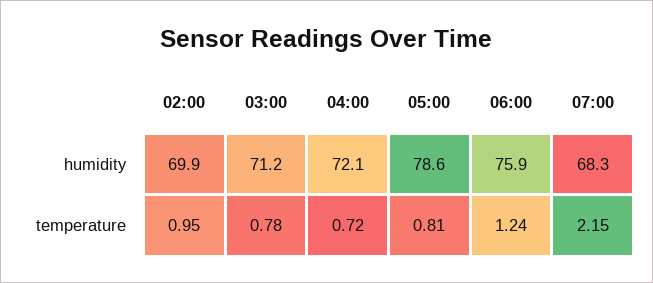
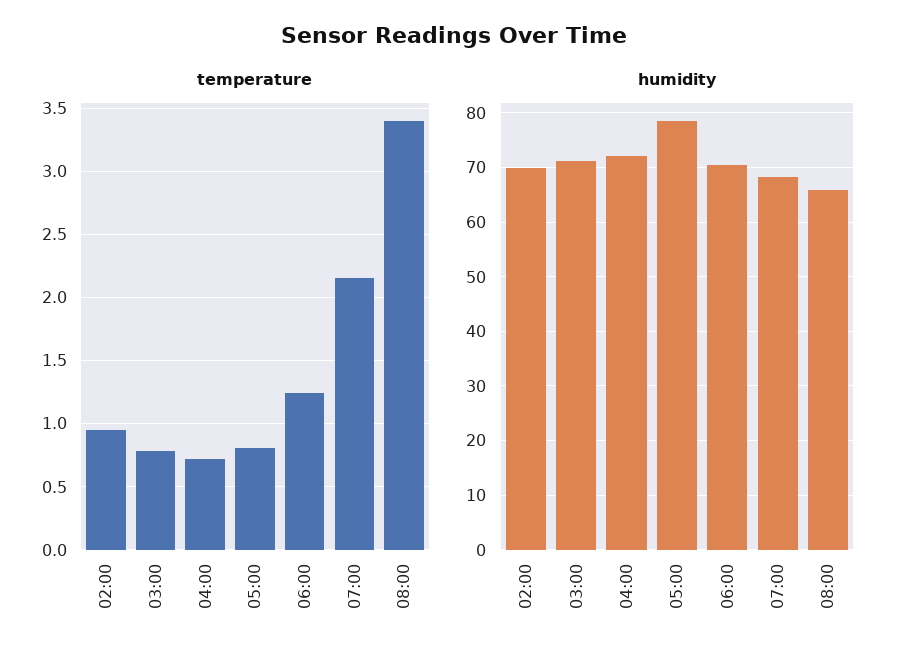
humidity, 06:00: 75.9 -> 70
temperature, 08:00: none -> 3.4
humidity, 08:00: none -> 66

